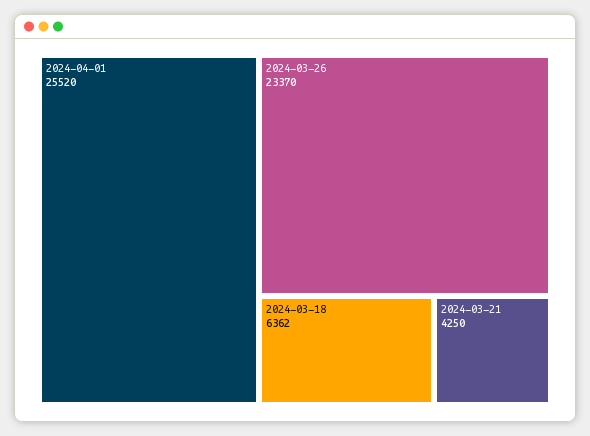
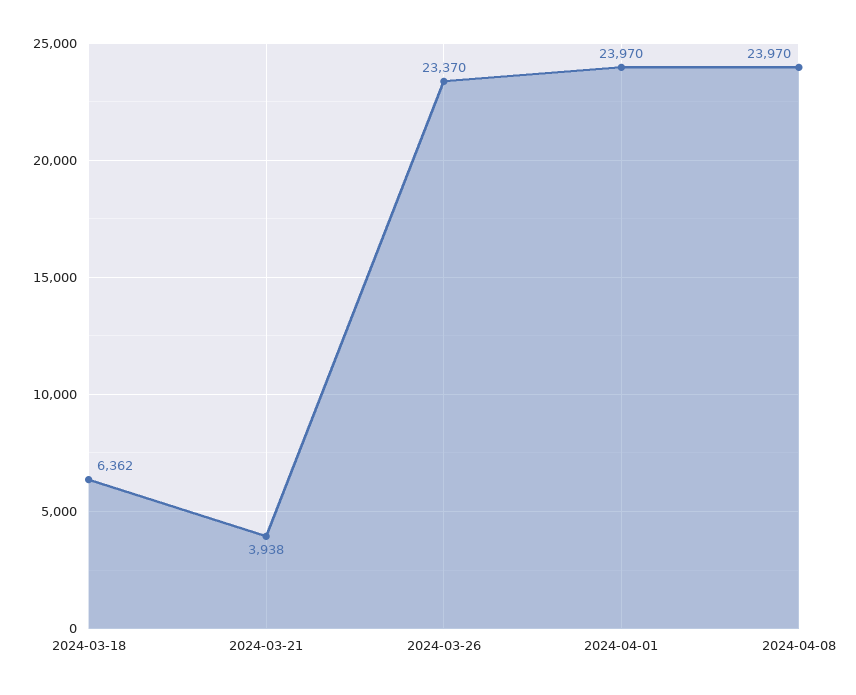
2024-04-01: 25520 -> 23970
2024-03-21: 4250 -> 3938
2024-04-08: none -> 23970

